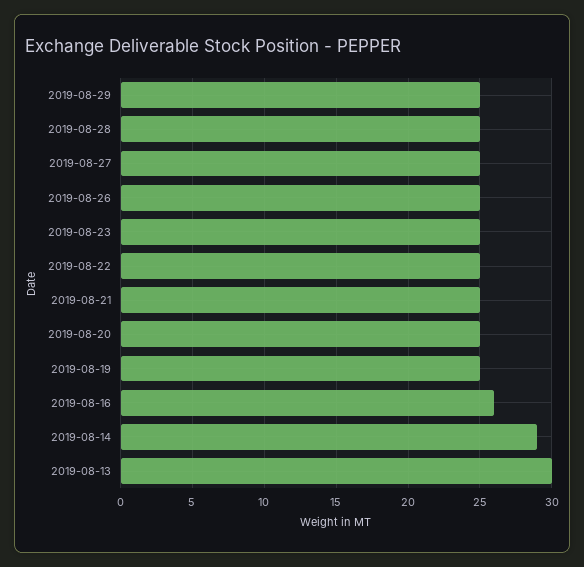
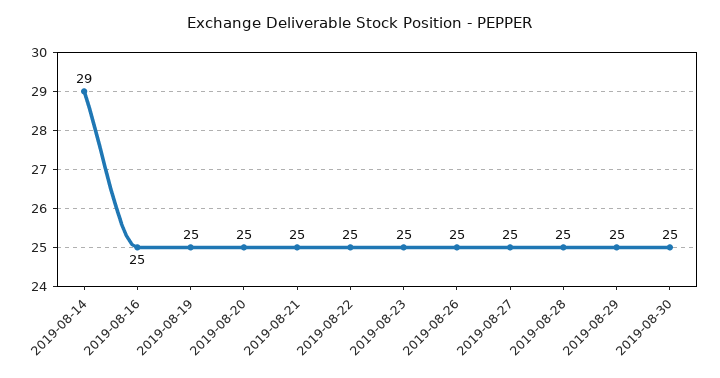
2019-08-16: 26 -> 25
2019-08-13: 30 -> none
2019-08-30: none -> 25

